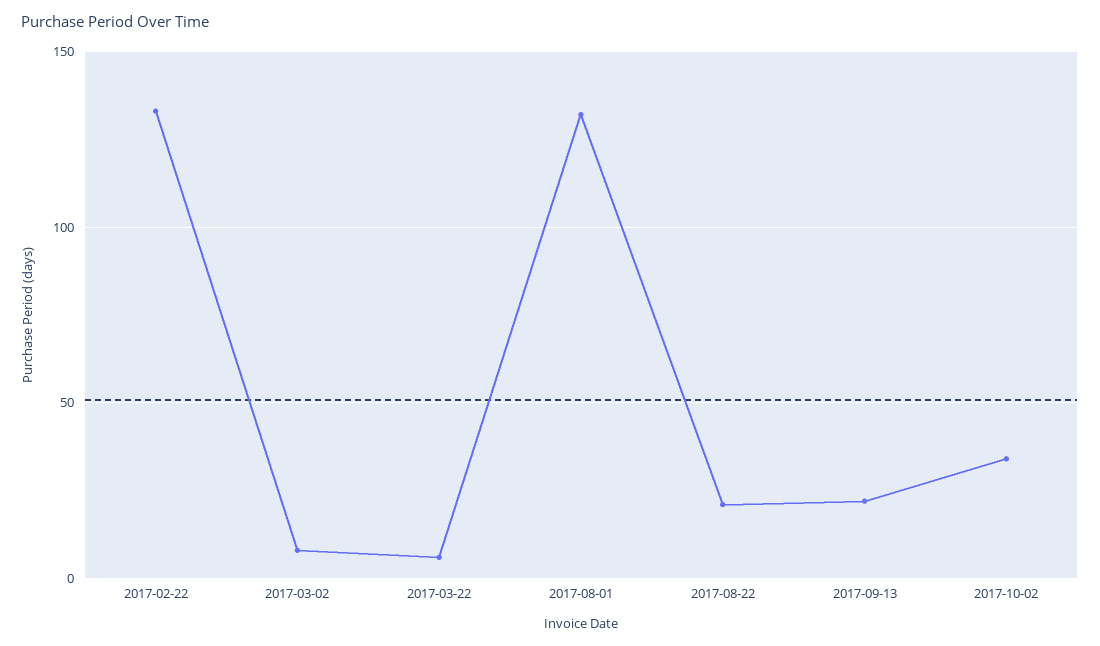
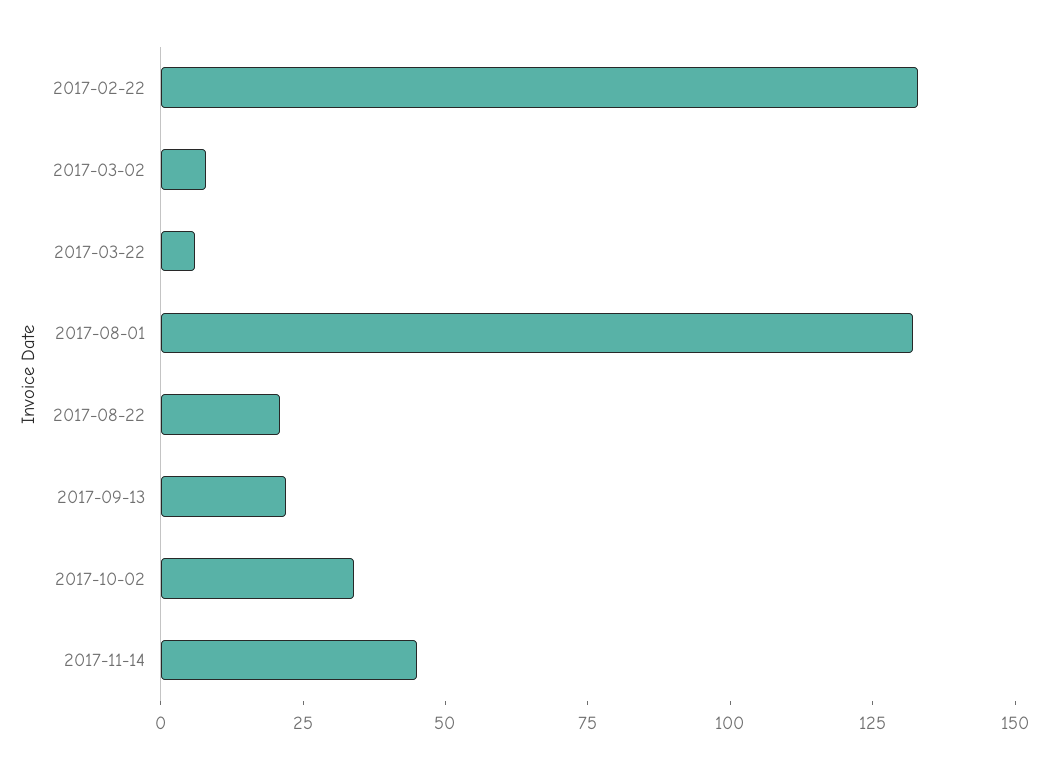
2017-11-14: none -> 45

